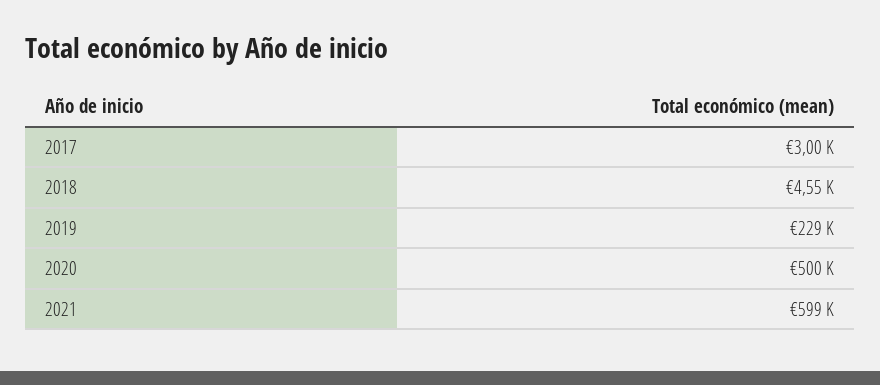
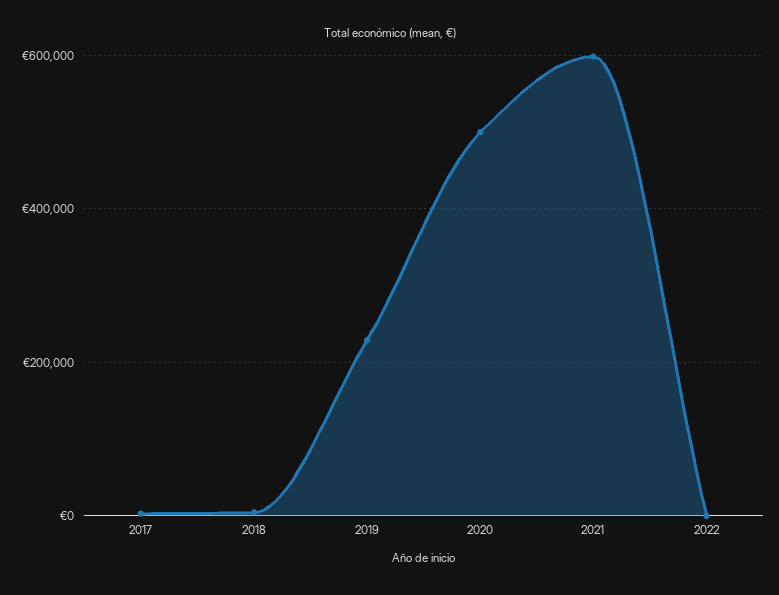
2022: none -> 0

